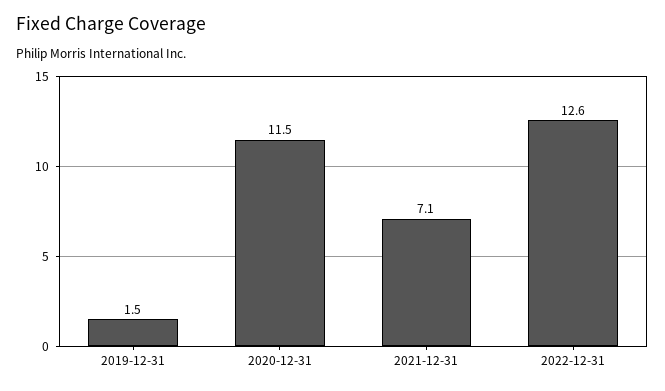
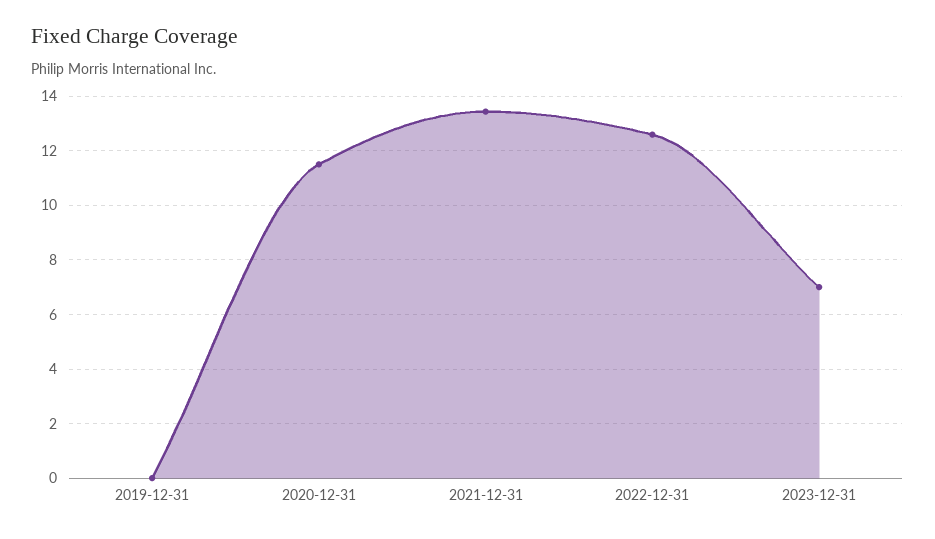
2019-12-31: 1.5 -> 0
2021-12-31: 7.1 -> 13.5
2023-12-31: none -> 7

